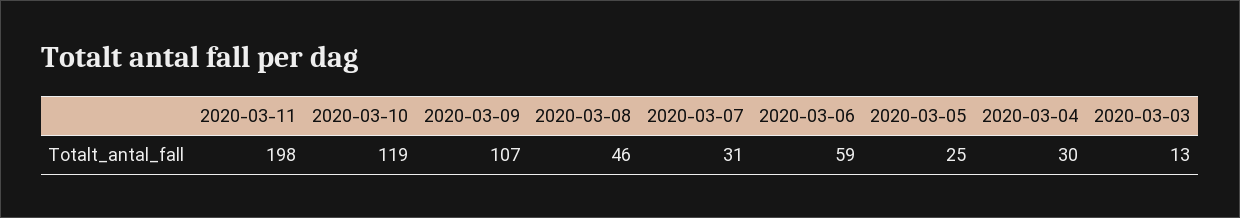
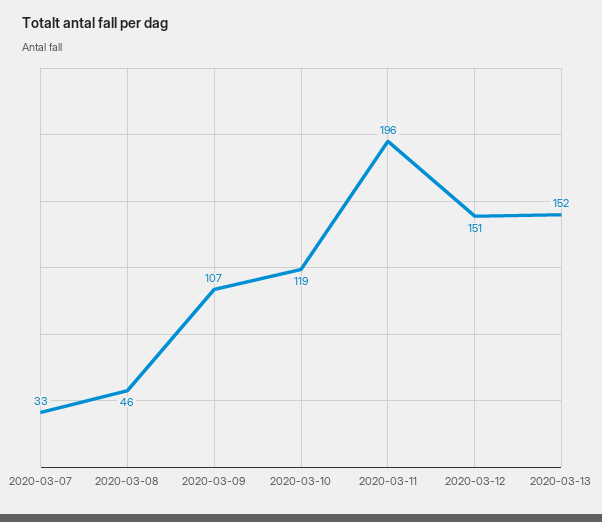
2020-03-11: 198 -> 196
2020-03-07: 31 -> 33
2020-03-06: 59 -> none
2020-03-05: 25 -> none
2020-03-04: 30 -> none
2020-03-03: 13 -> none
2020-03-12: none -> 151
2020-03-13: none -> 152

